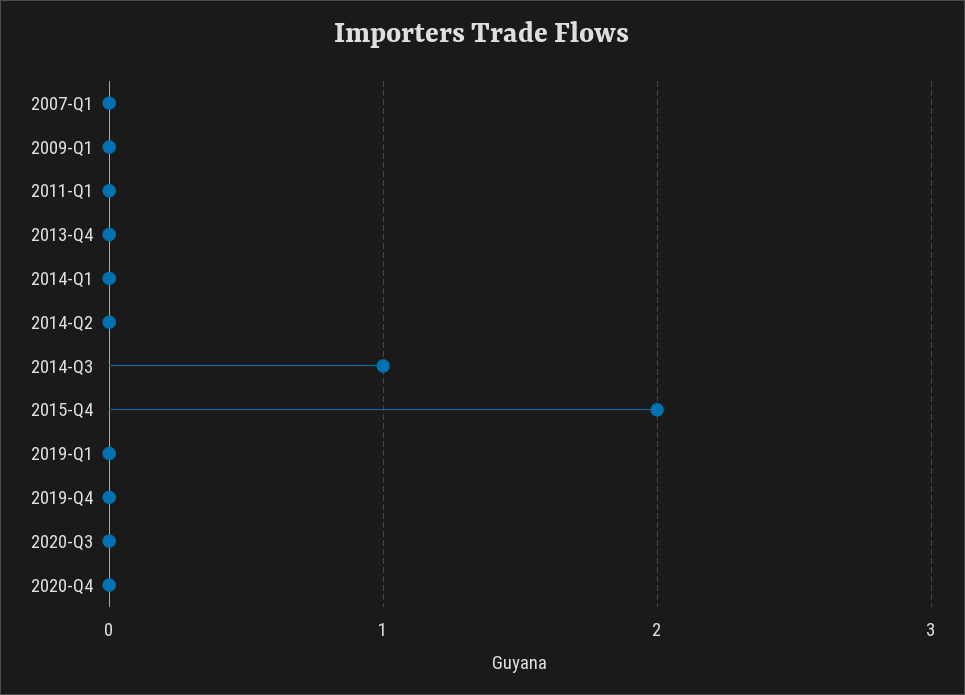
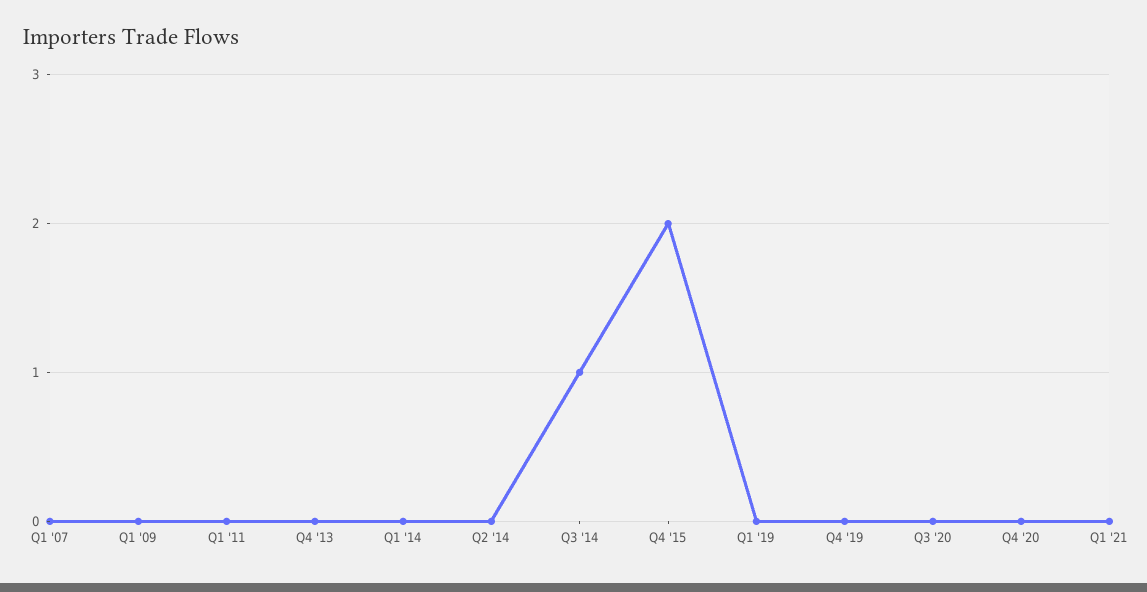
Q1 '21: none -> 0

